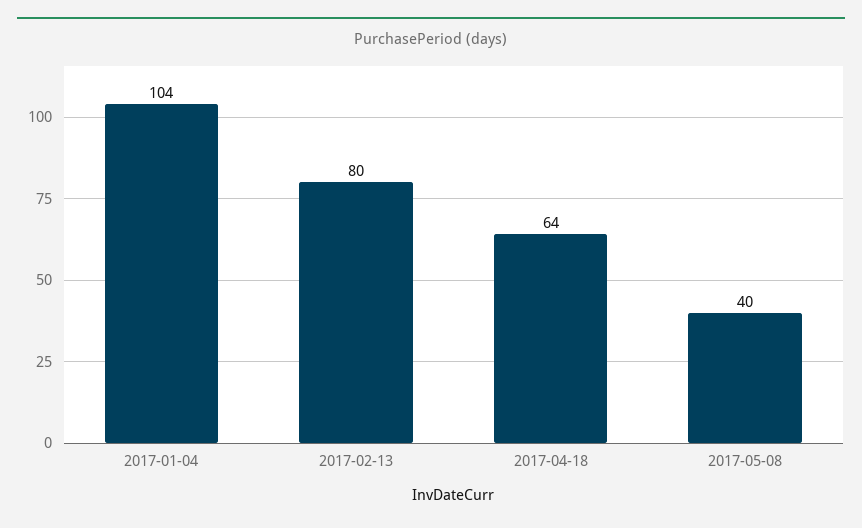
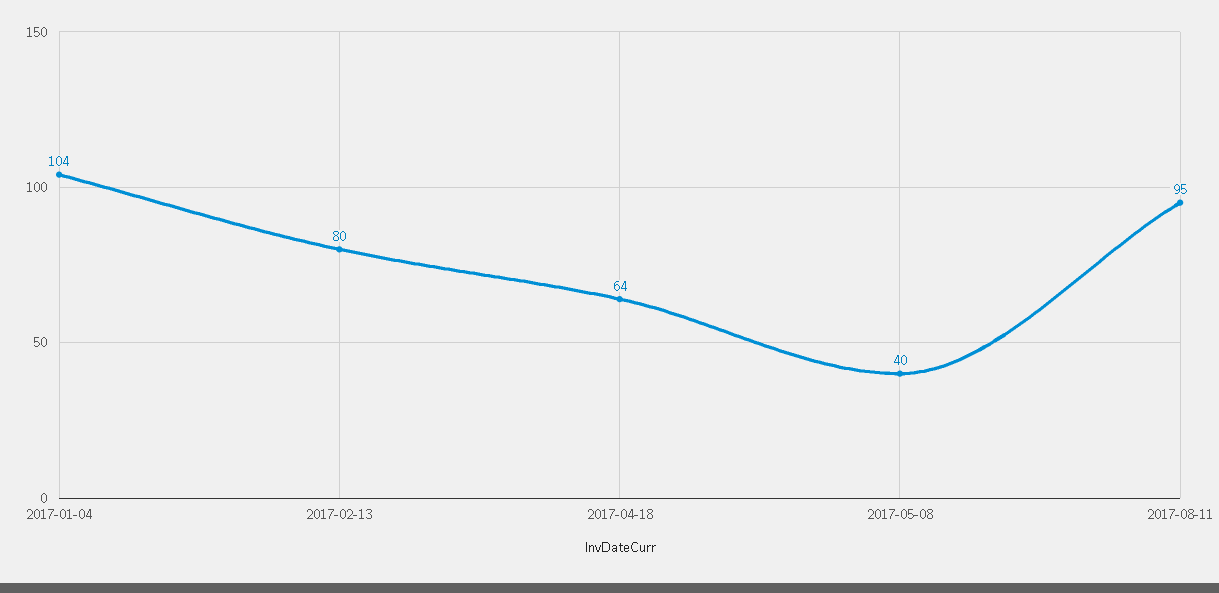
2017-08-11: none -> 95

